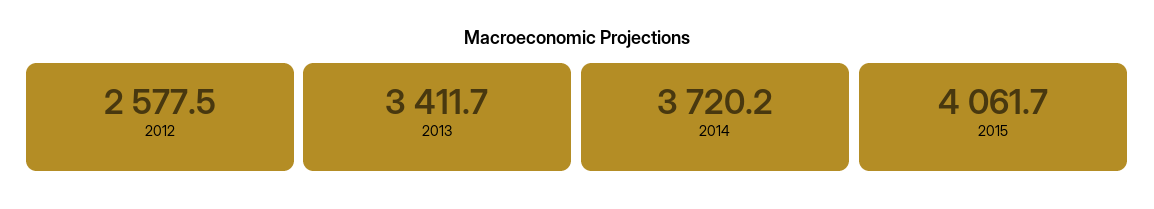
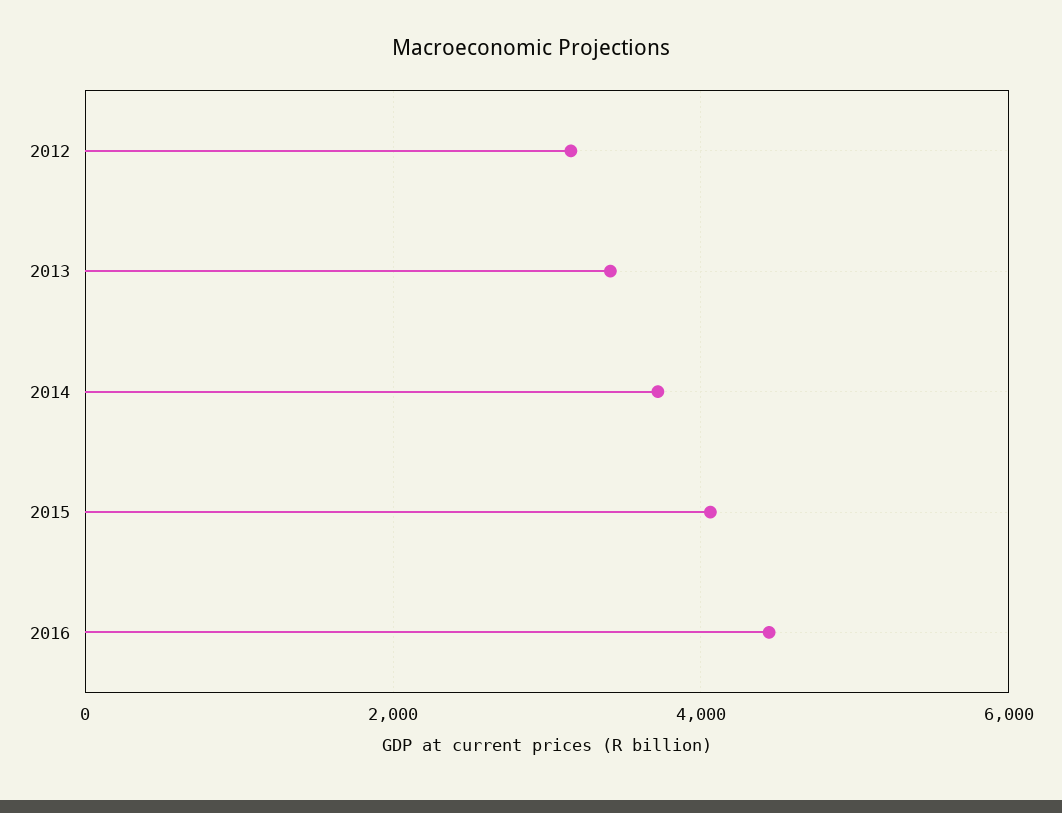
2012: 2577.5 -> 3200
2016: none -> 4400

